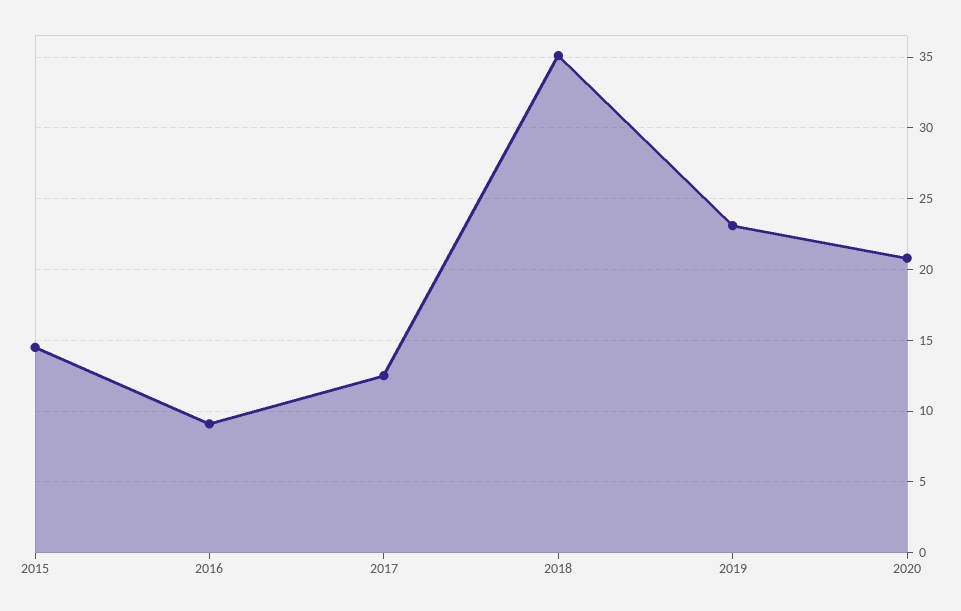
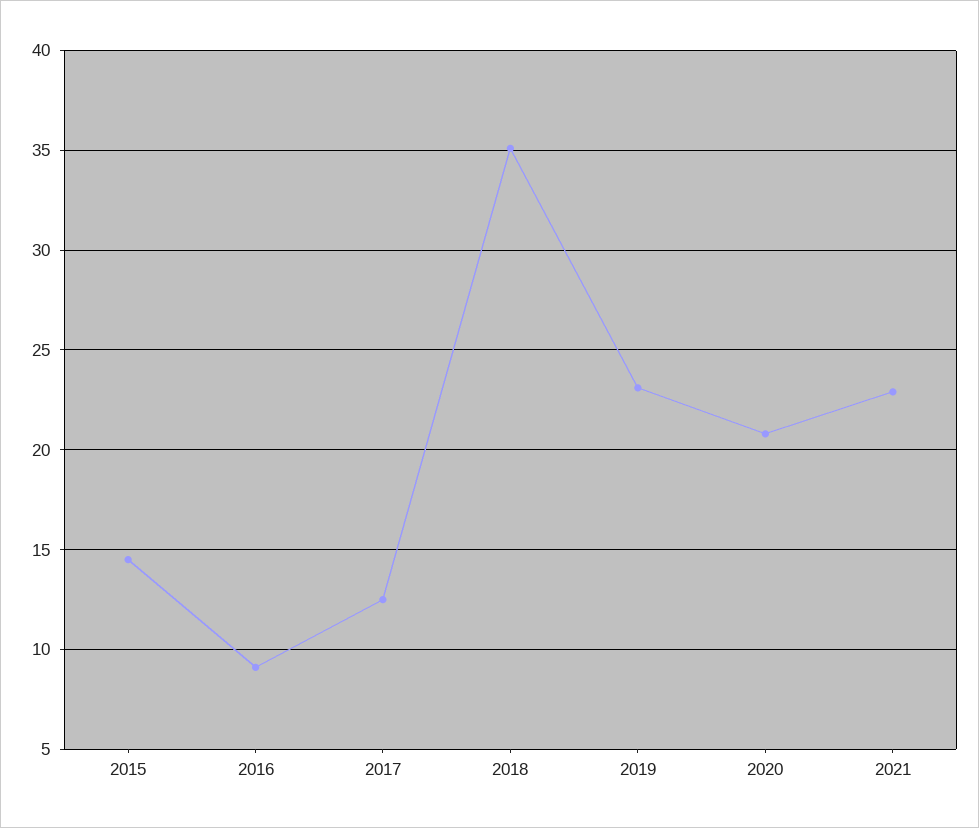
2021: none -> 23

